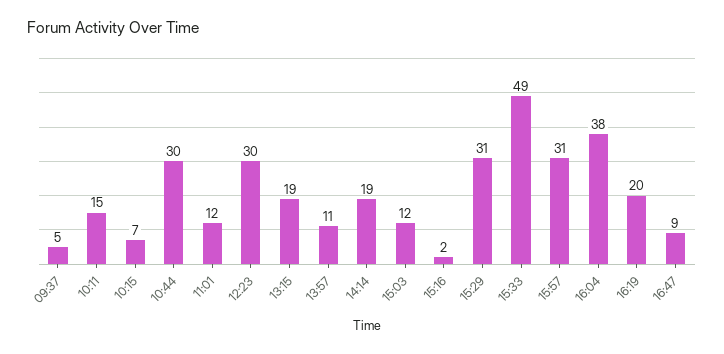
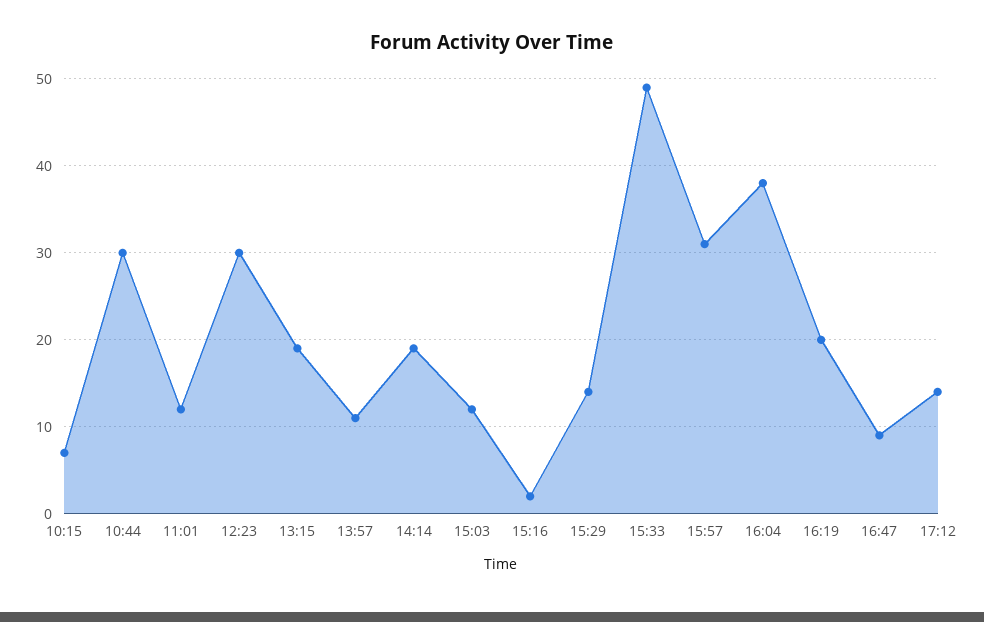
09:37: 5 -> none
10:11: 15 -> none
15:29: 31 -> 14
17:12: none -> 14

